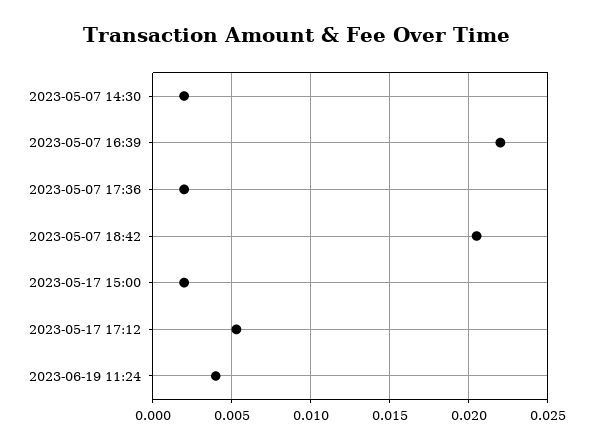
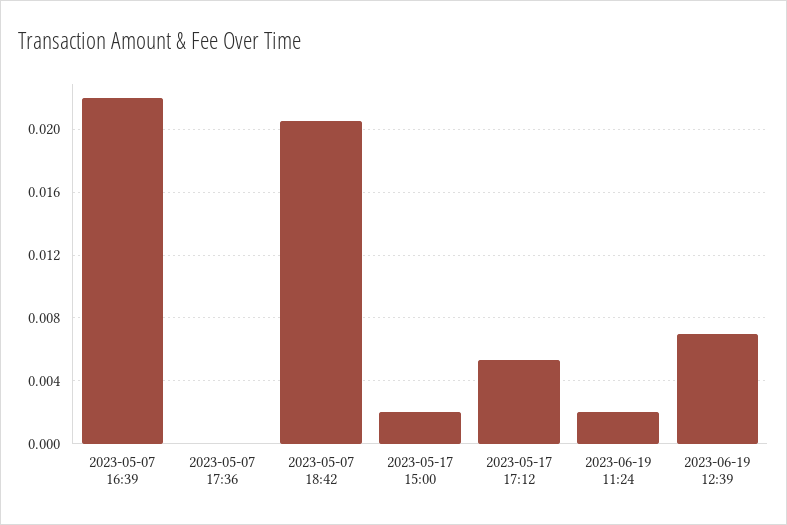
2023-05-07 14:30: 0.002 -> none
2023-05-07 17:36: 0.002 -> 0
2023-06-19 11:24: 0.004 -> 0.002
2023-06-19 12:39: none -> 0.007

